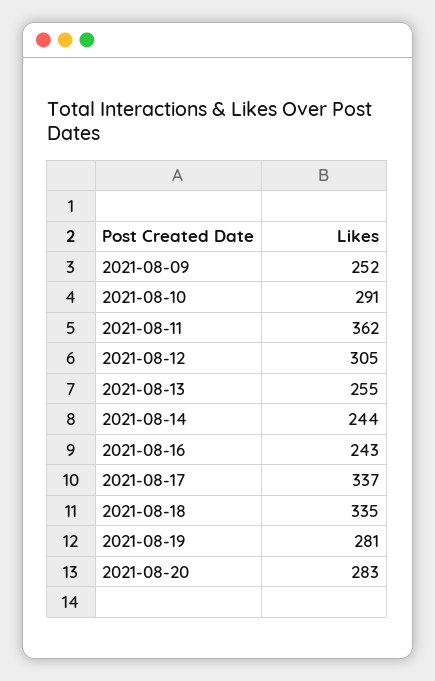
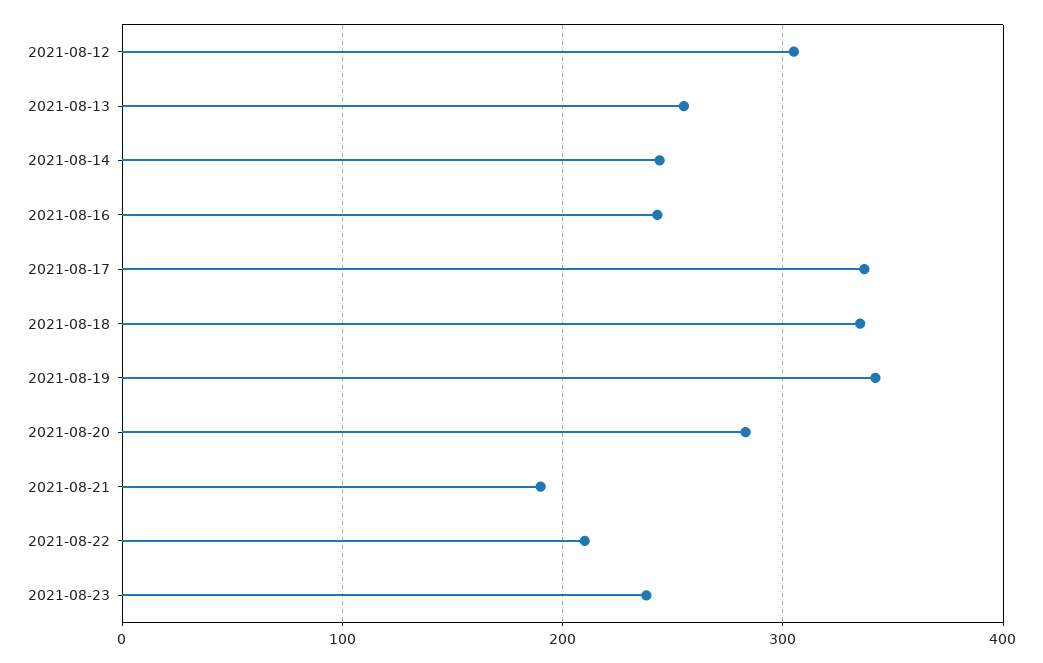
2021-08-09: 252 -> none
2021-08-10: 291 -> none
2021-08-11: 362 -> none
2021-08-19: 281 -> 340
2021-08-21: none -> 190
2021-08-22: none -> 210
2021-08-23: none -> 240

